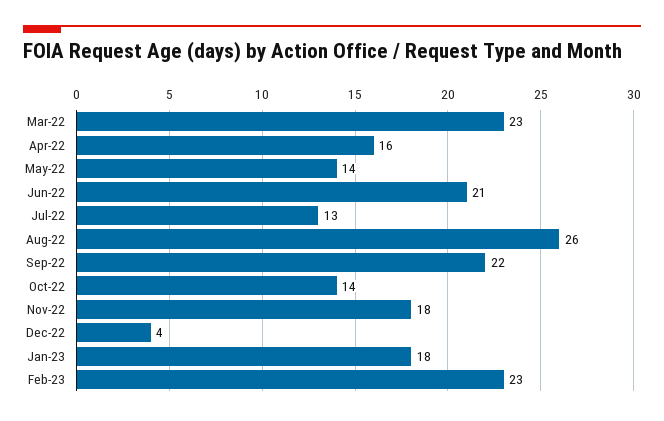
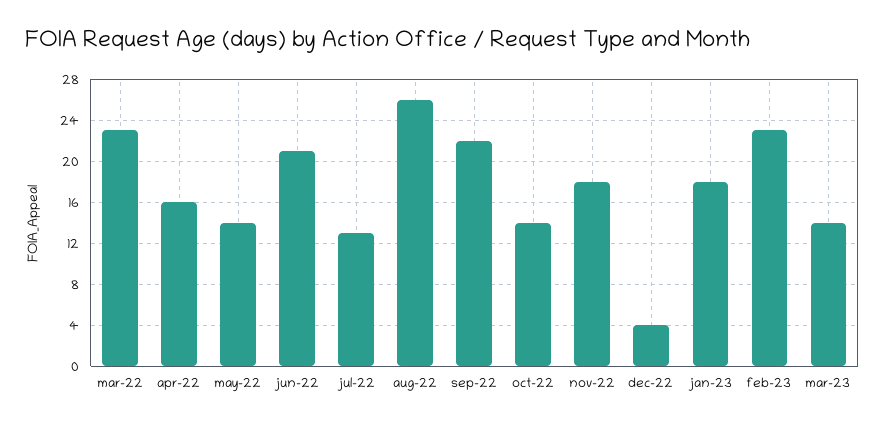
mar-23: none -> 14

